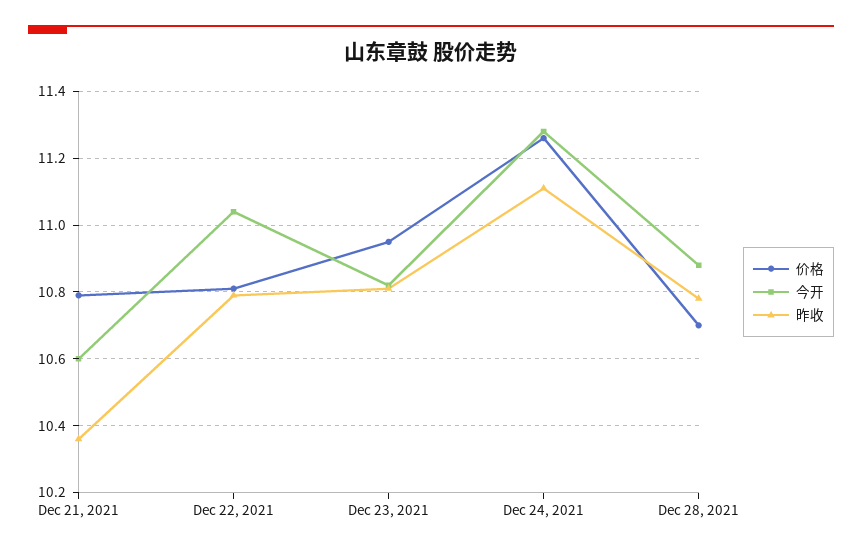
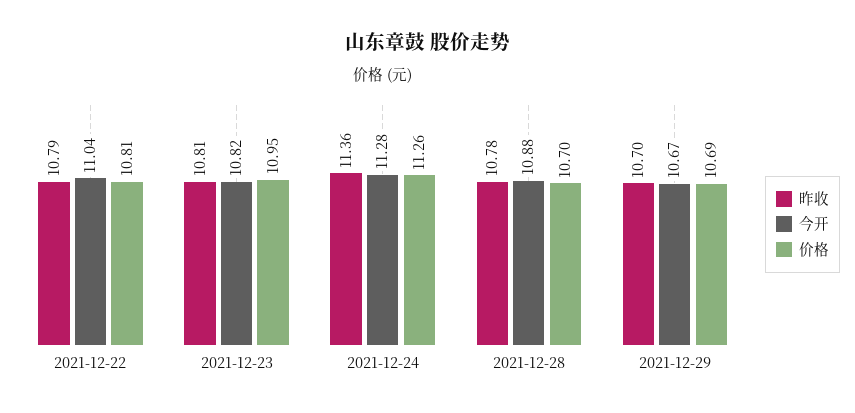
价格, Dec 21, 2021: 10.8 -> none
今开, Dec 21, 2021: 10.6 -> none
昨收, Dec 21, 2021: 10.35 -> none
昨收, Dec 24, 2021: 11.1 -> 11.36
昨收, 2021-12-29: none -> 10.7
今开, 2021-12-29: none -> 10.67
价格, 2021-12-29: none -> 10.69

